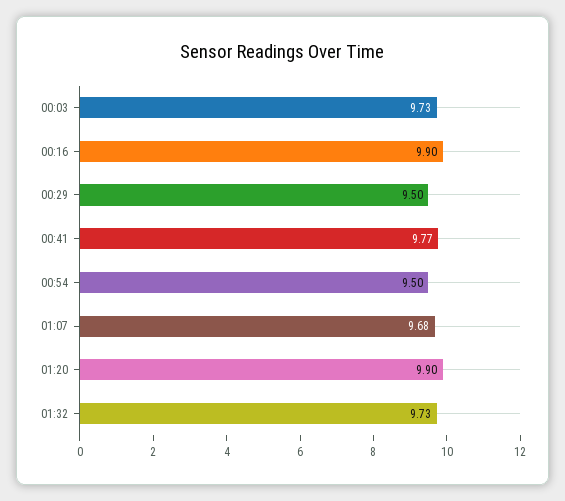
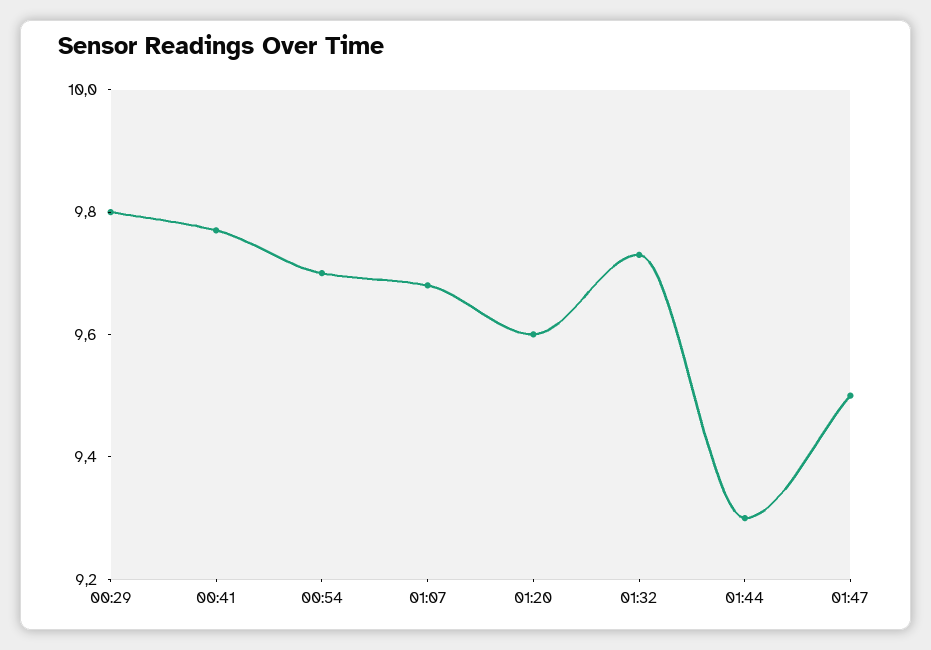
00:03: 9.73 -> none
00:16: 9.9 -> none
00:29: 9.5 -> 9.8
00:54: 9.5 -> 9.7
01:20: 9.9 -> 9.6
01:44: none -> 9.3
01:47: none -> 9.5

